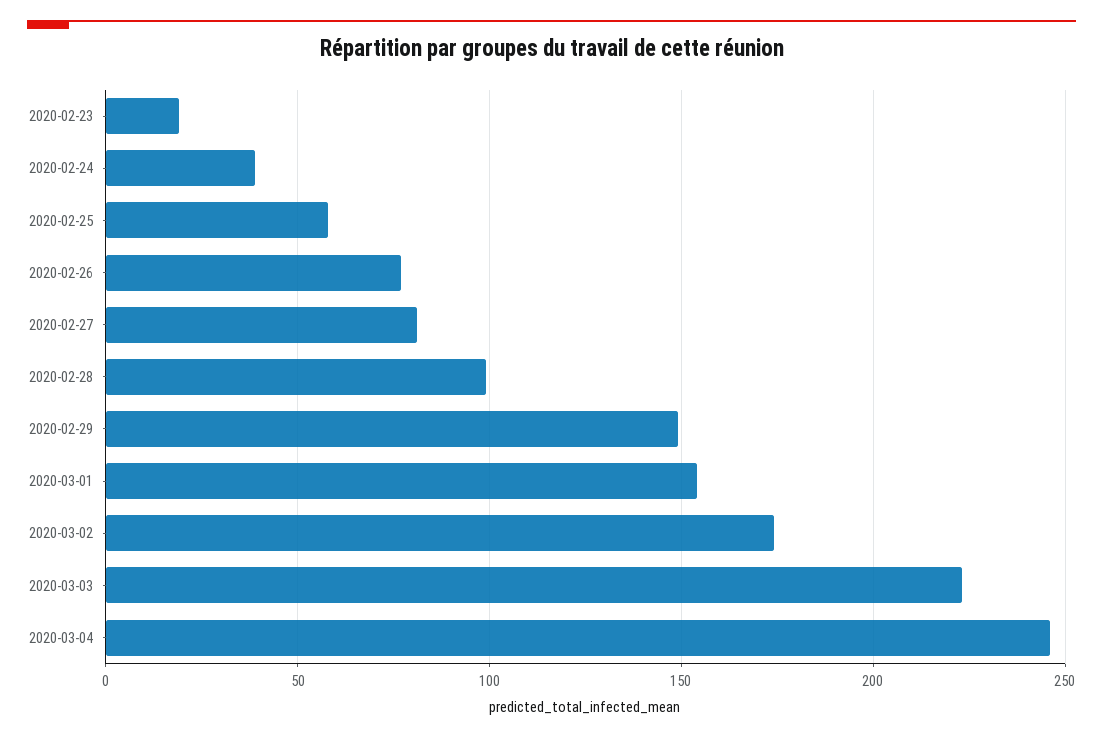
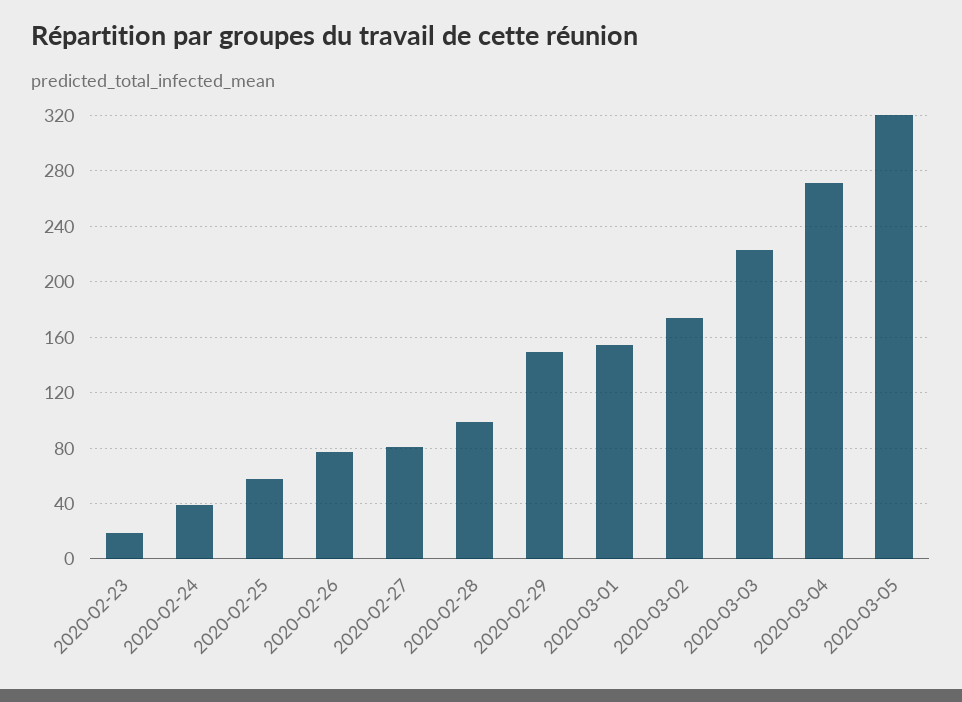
2020-03-04: 245 -> 270
2020-03-05: none -> 320

